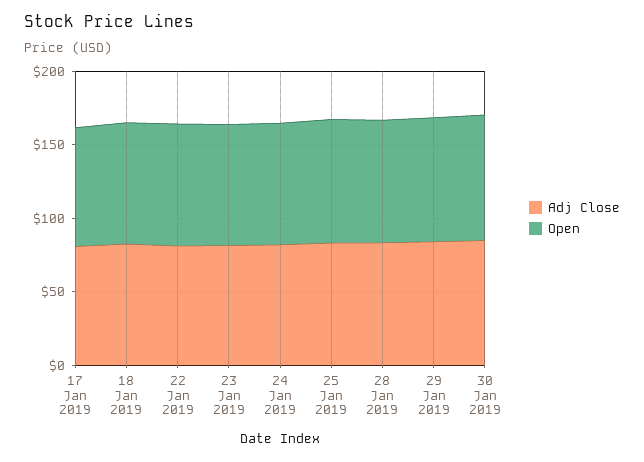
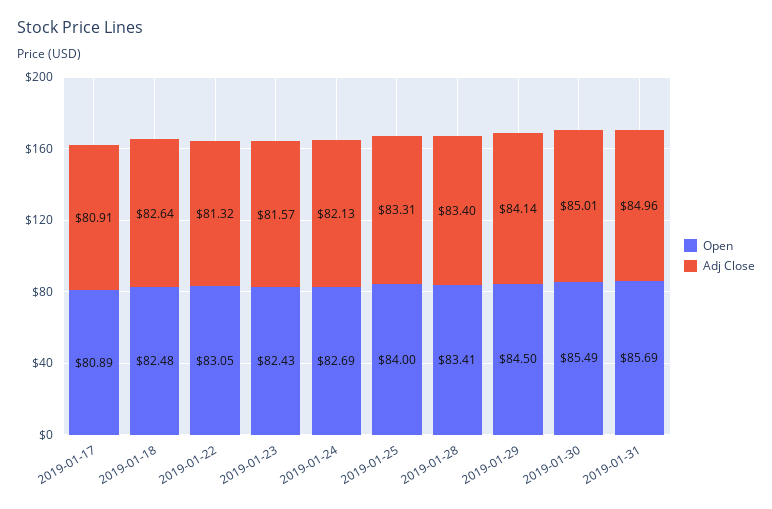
Open, 2019-01-31: none -> 85.69
Adj Close, 2019-01-31: none -> 84.96

